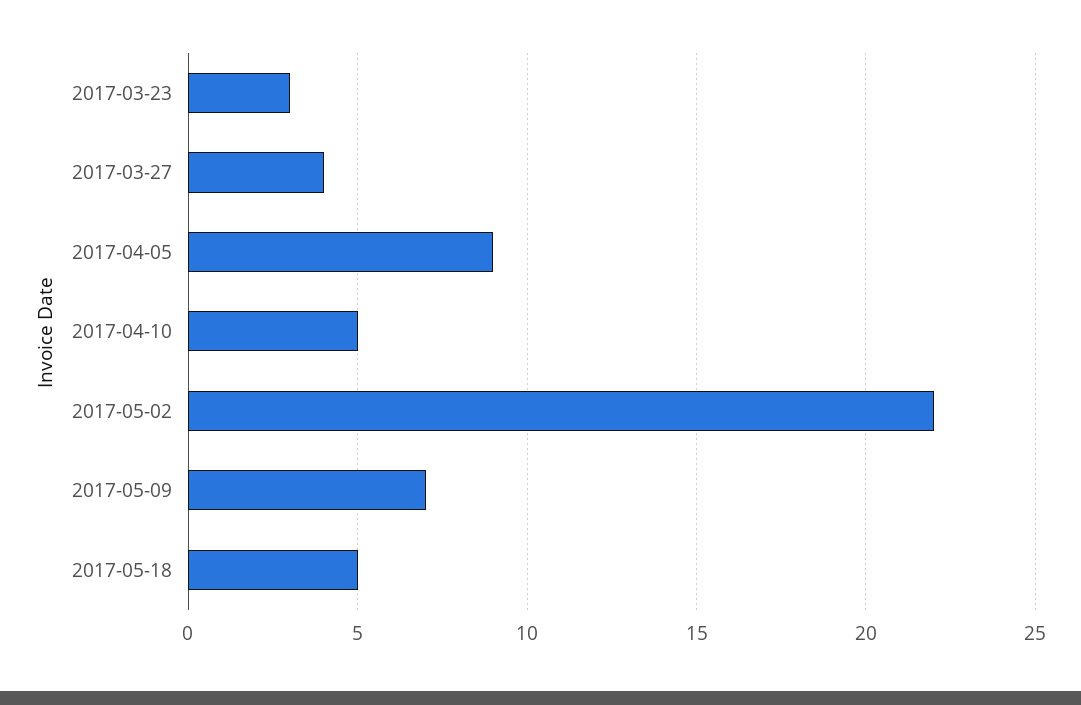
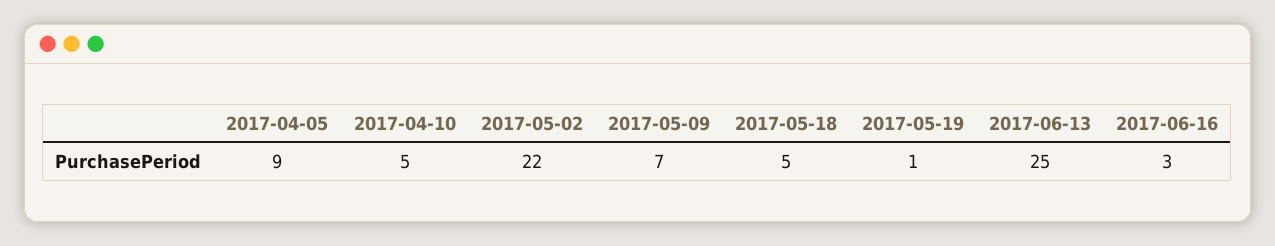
2017-03-23: 3 -> none
2017-03-27: 4 -> none
2017-05-19: none -> 1
2017-06-13: none -> 25
2017-06-16: none -> 3

